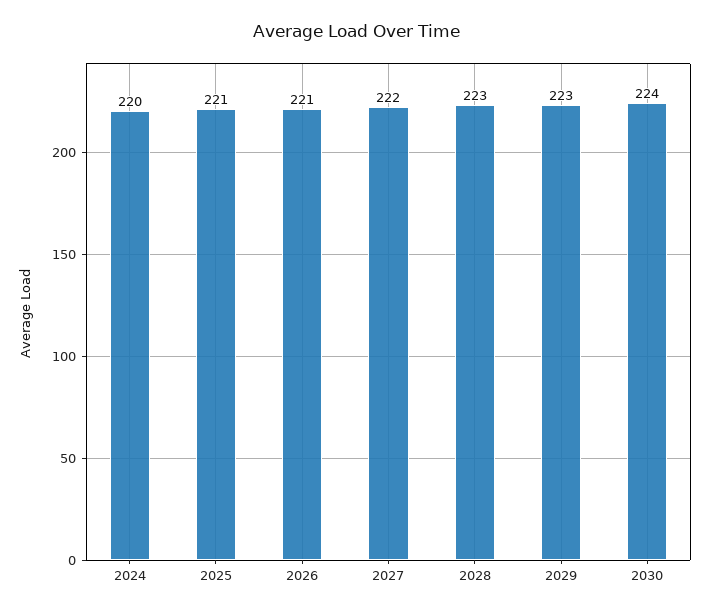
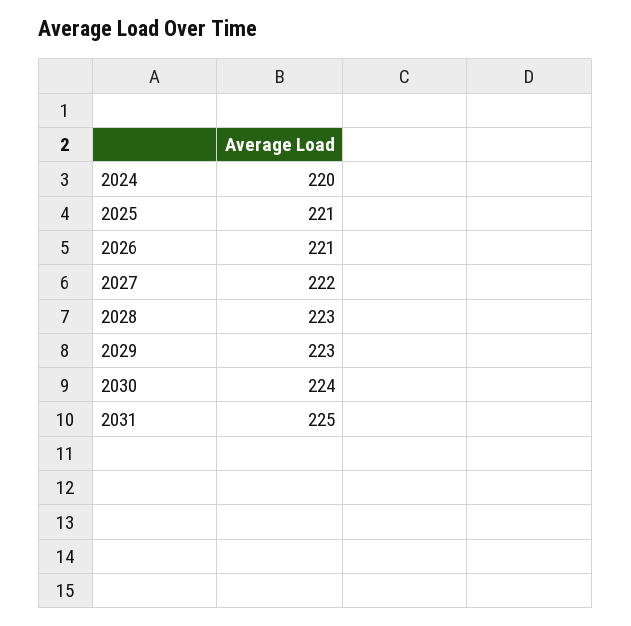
2031: none -> 225

